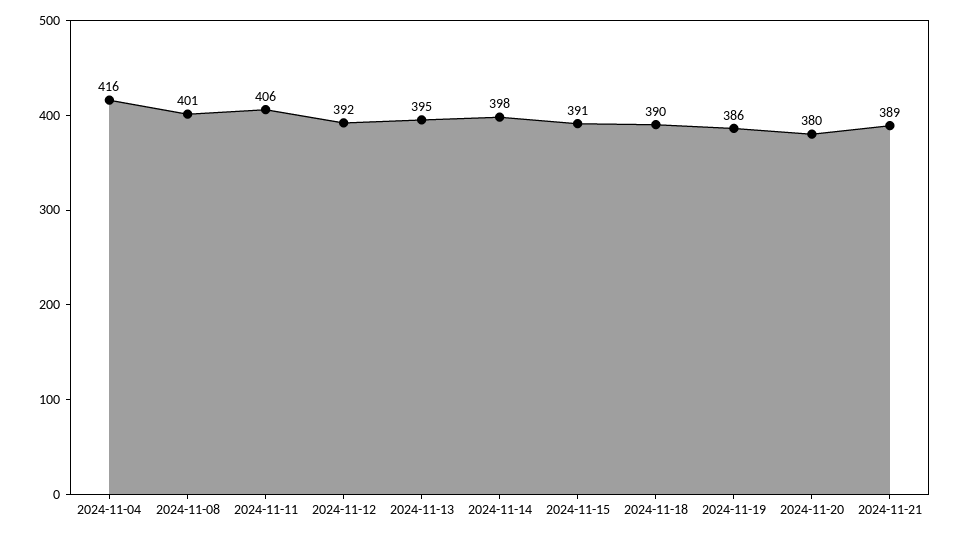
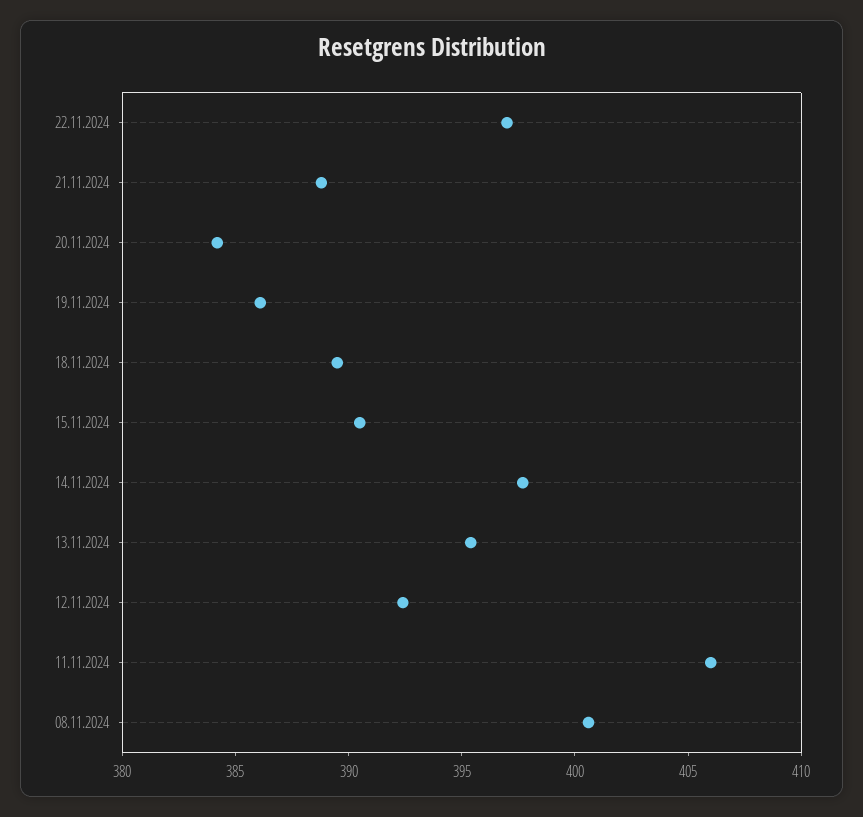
2024-11-04: 416 -> none
2024-11-20: 380 -> 384
22.11.2024: none -> 397

